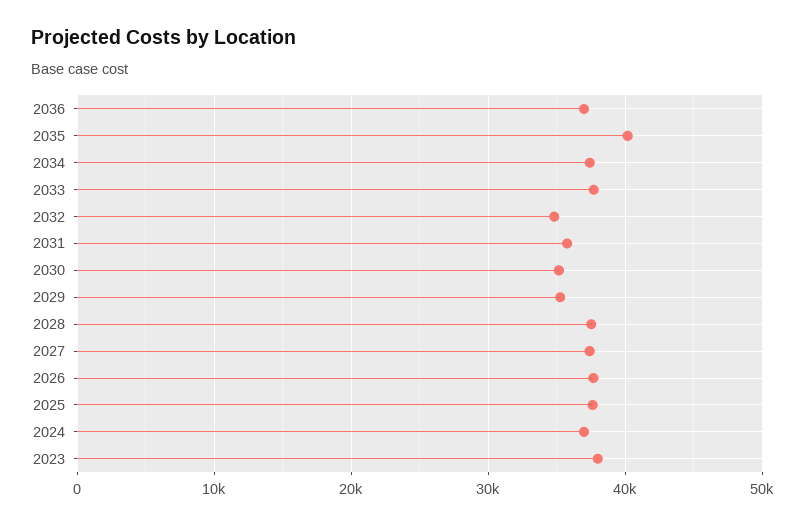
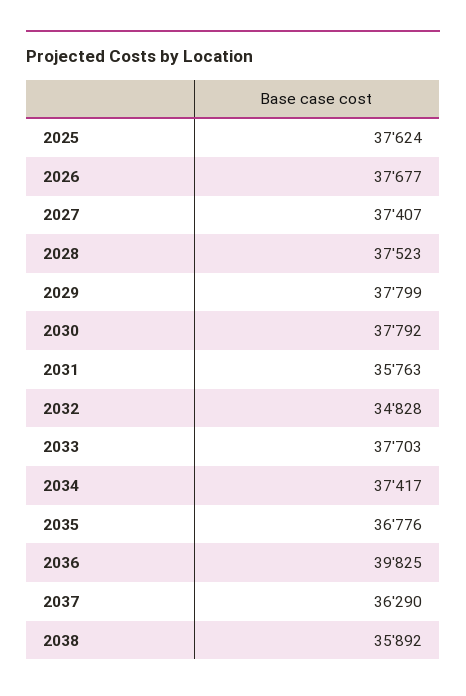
2036: 37000 -> 39825
2035: 40000 -> 36776
2030: 35000 -> 37792
2029: 35000 -> 37799
2024: 37000 -> none
2023: 38000 -> none
2037: none -> 36290
2038: none -> 35892

